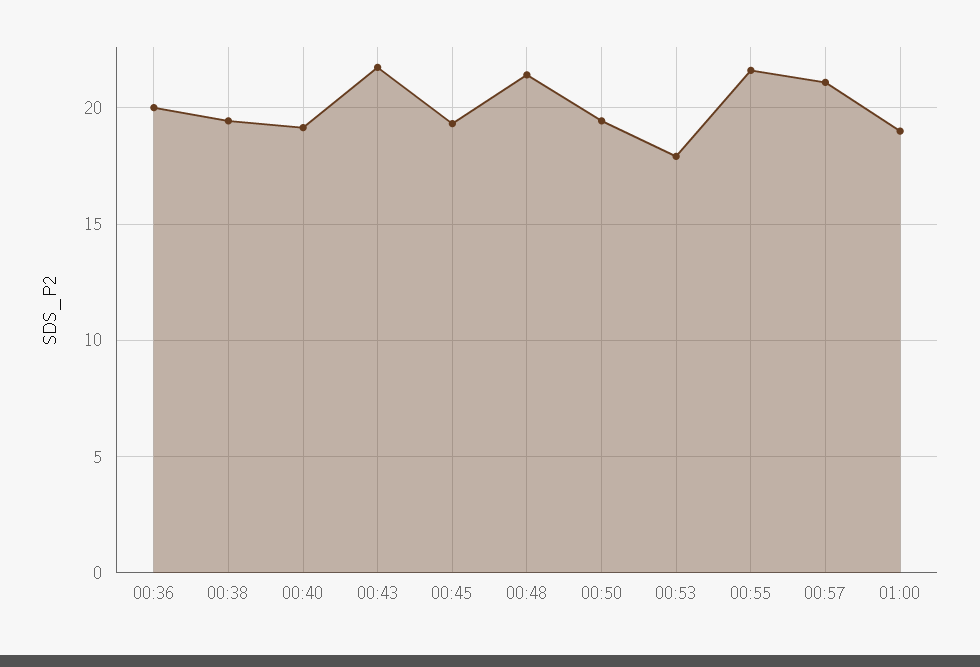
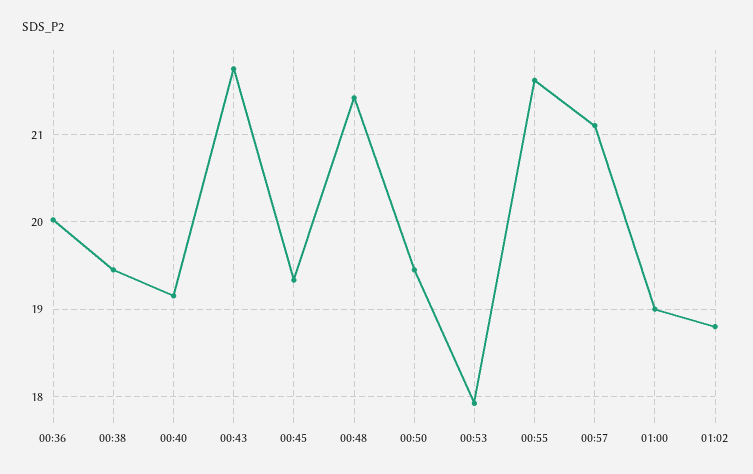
01:02: none -> 18.8

